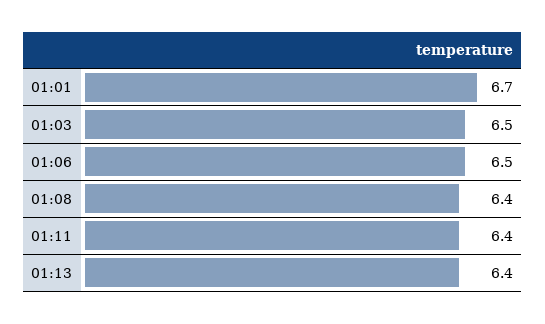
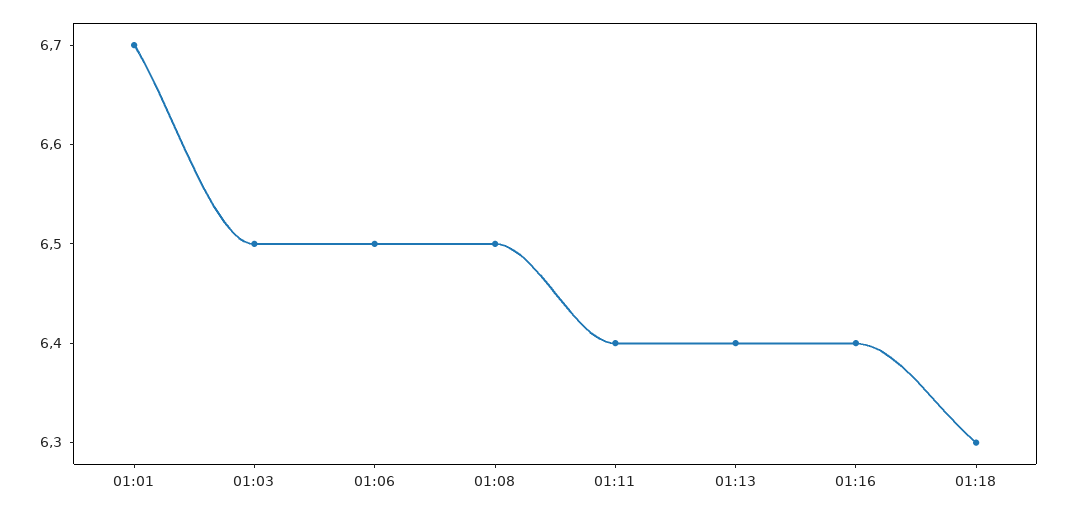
01:08: 6.4 -> 6.5
01:16: none -> 6.4
01:18: none -> 6.3

